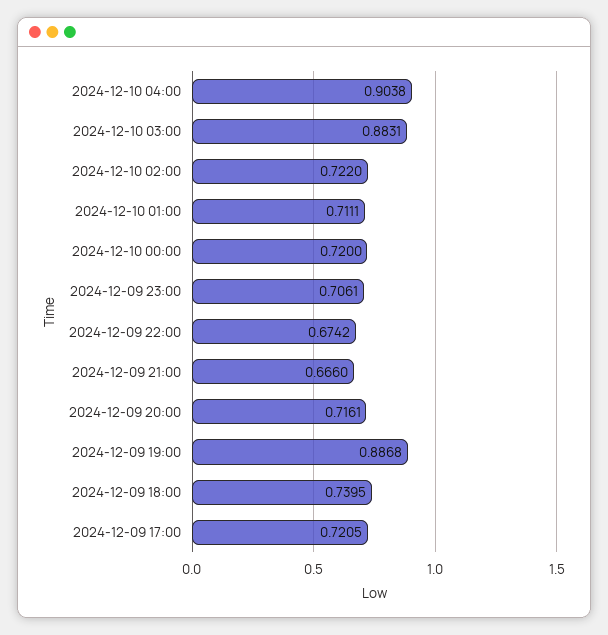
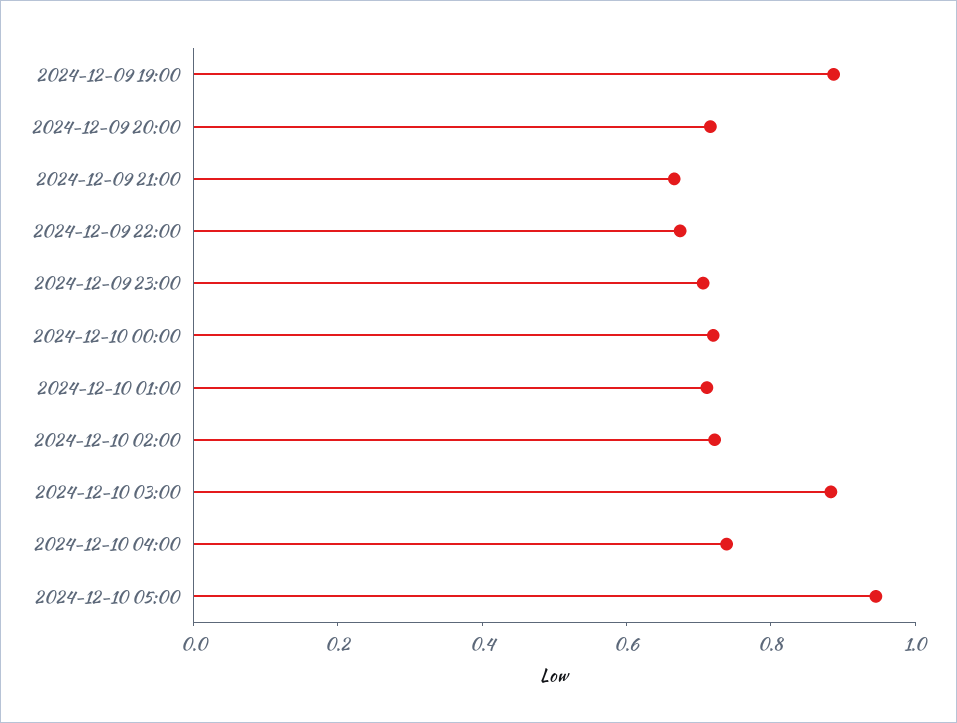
2024-12-10 04:00: 0.9038 -> 0.75
2024-12-09 18:00: 0.7395 -> none
2024-12-09 17:00: 0.7205 -> none
2024-12-10 05:00: none -> 0.95

